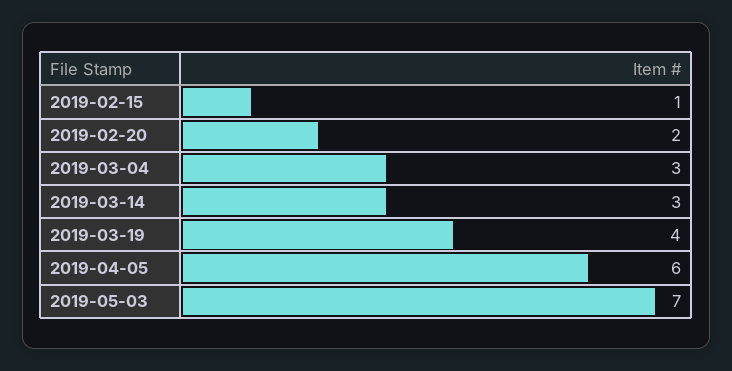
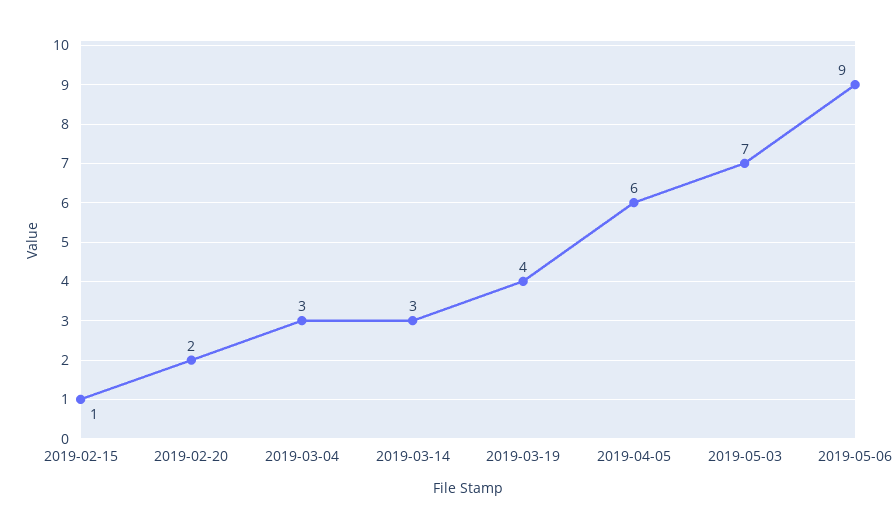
2019-05-06: none -> 9

